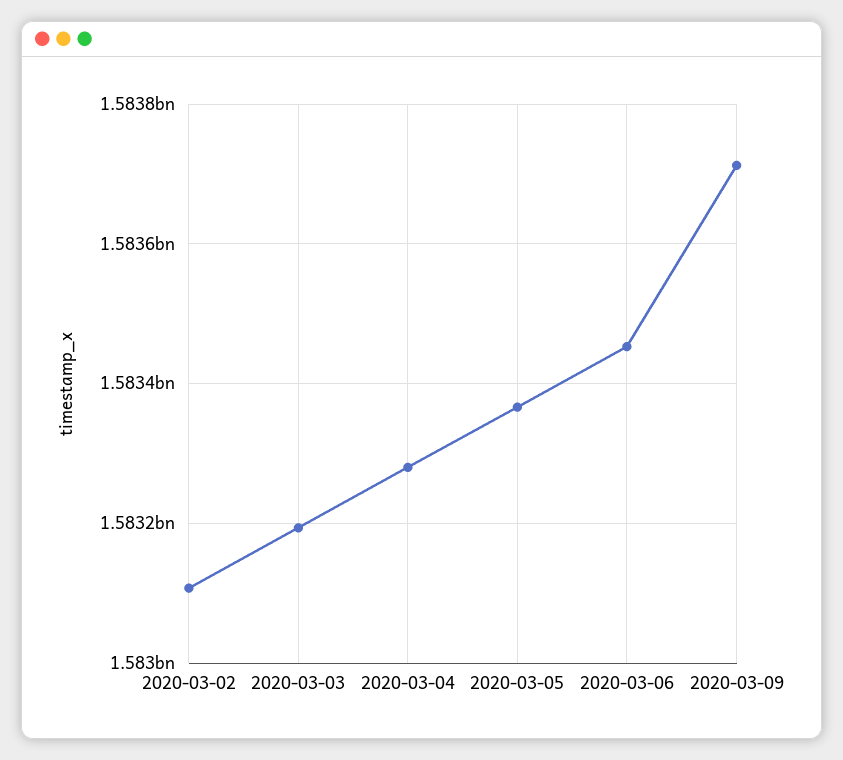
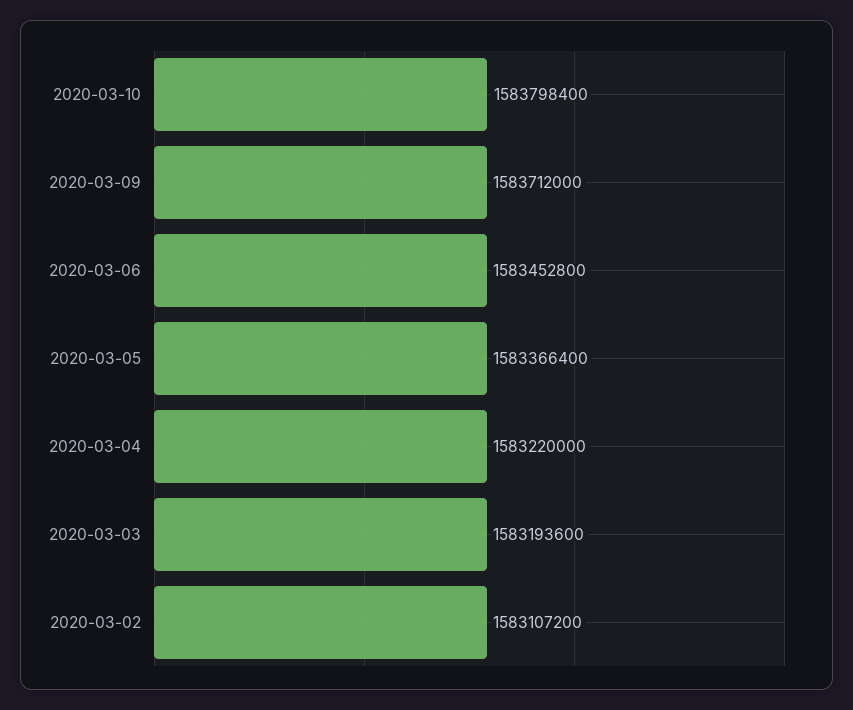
2020-03-04: 1583280000 -> 1583220000
2020-03-10: none -> 1583798400

